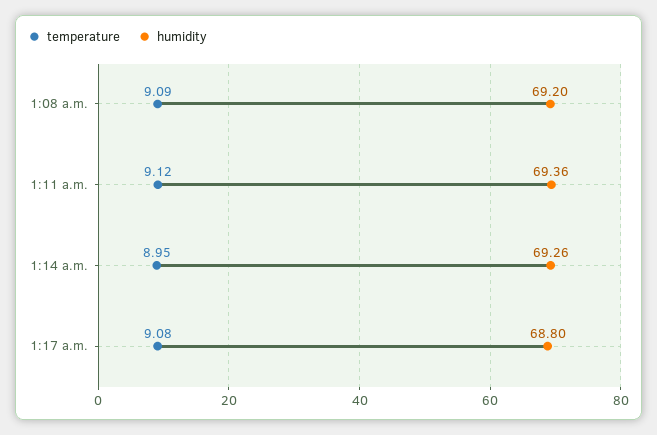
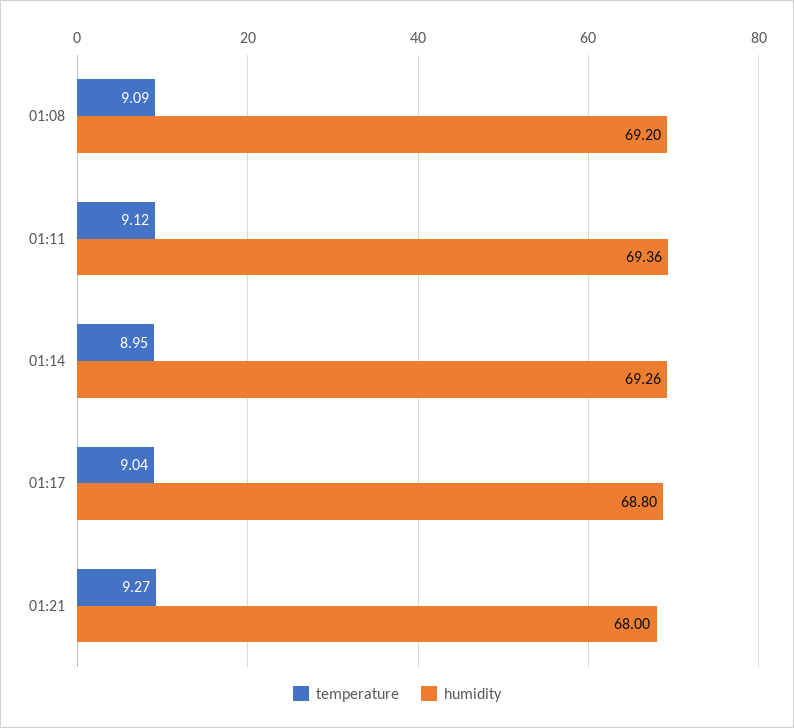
temperature, 1:17 a.m.: 9.08 -> 9.04
temperature, 01:21: none -> 9.27
humidity, 01:21: none -> 68

